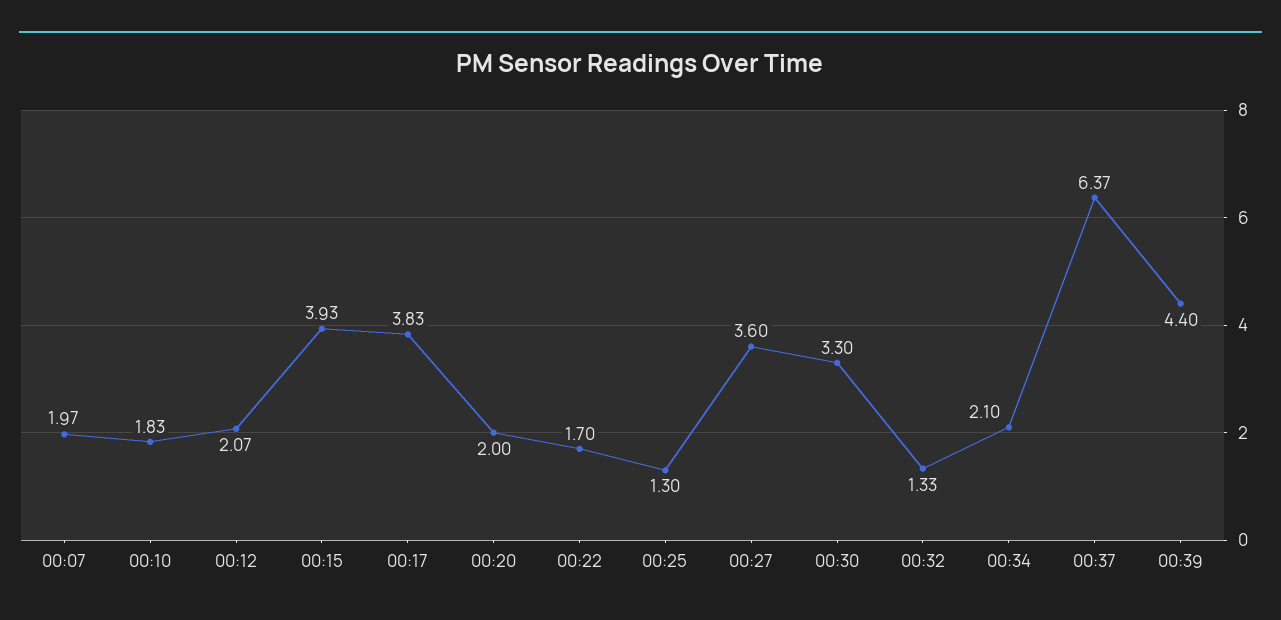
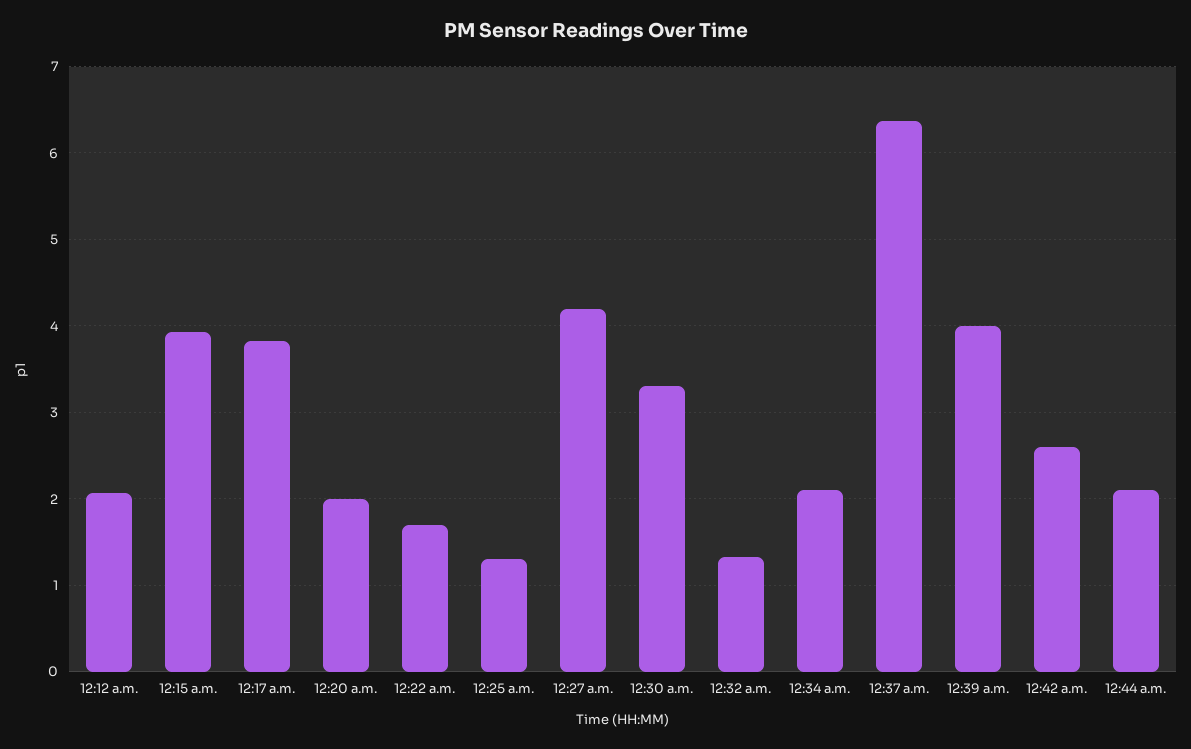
00:07: 1.97 -> none
00:10: 1.83 -> none
00:27: 3.6 -> 4.2
00:39: 4.4 -> 4
12:42 a.m.: none -> 2.6
12:44 a.m.: none -> 2.1

